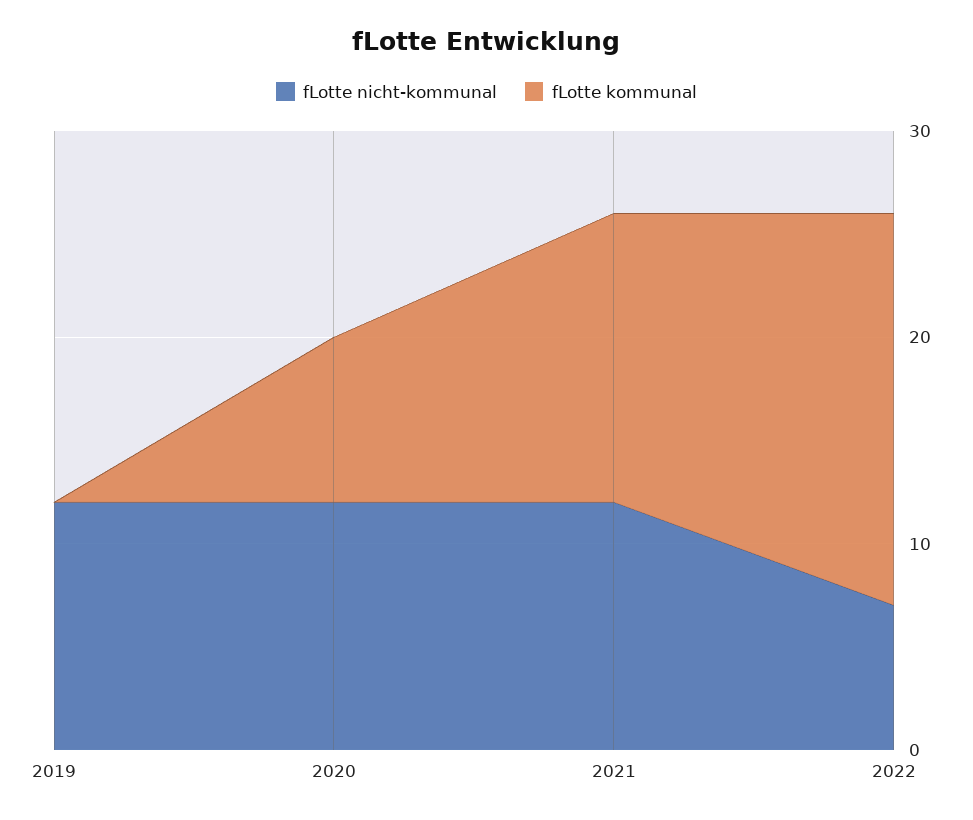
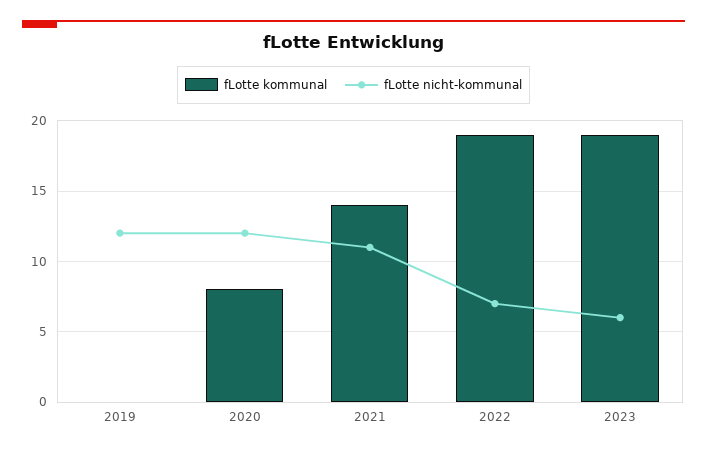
fLotte nicht-kommunal, 2021: 12 -> 11
fLotte kommunal, 2023: none -> 19
fLotte nicht-kommunal, 2023: none -> 6

